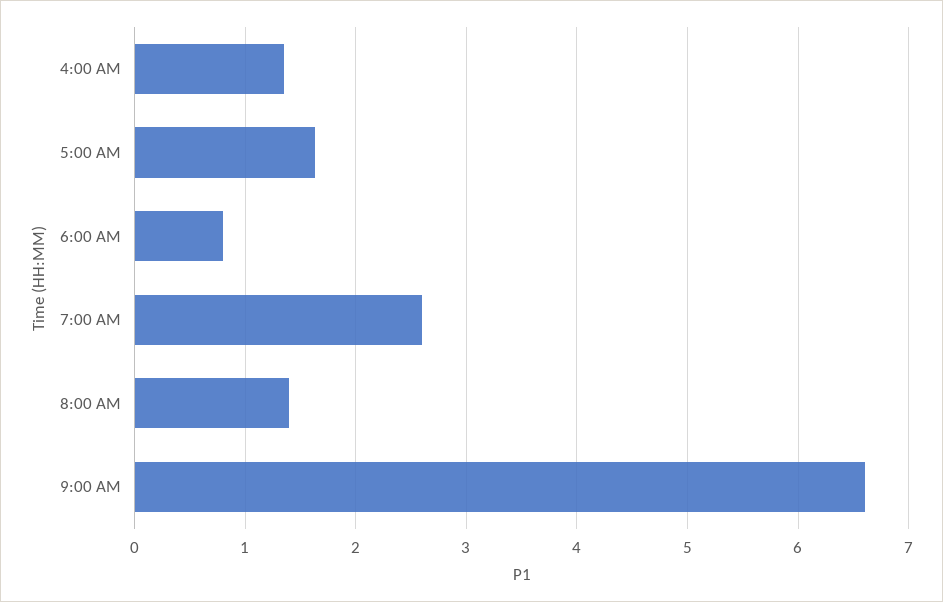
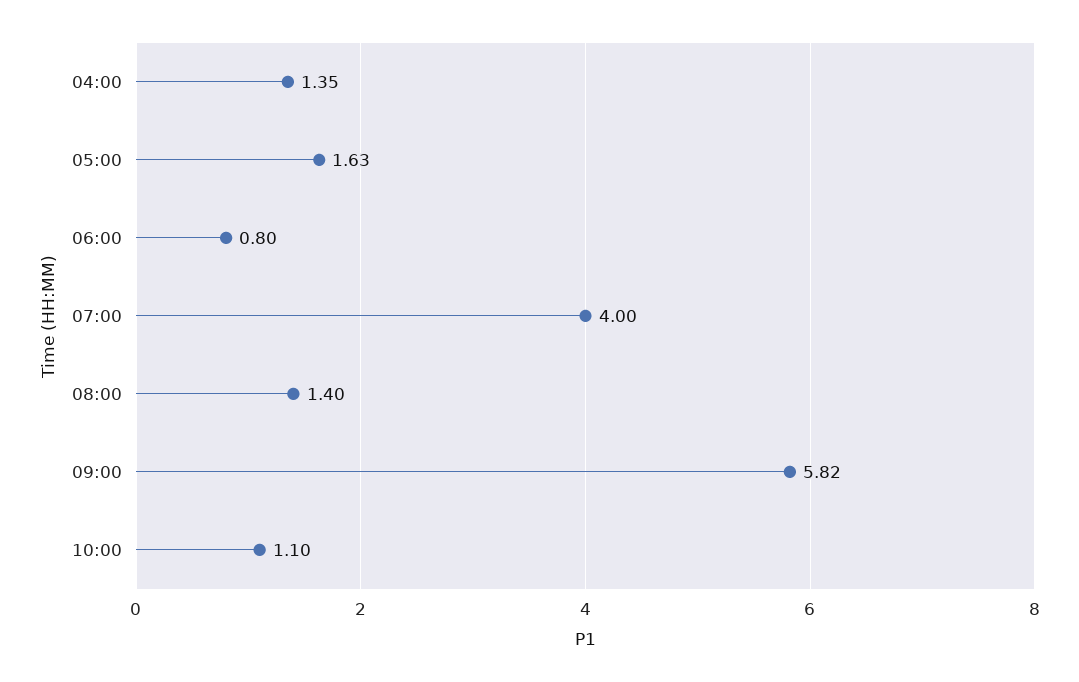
7:00 AM: 2.6 -> 4
9:00 AM: 6.6 -> 5.82
10:00: none -> 1.1

